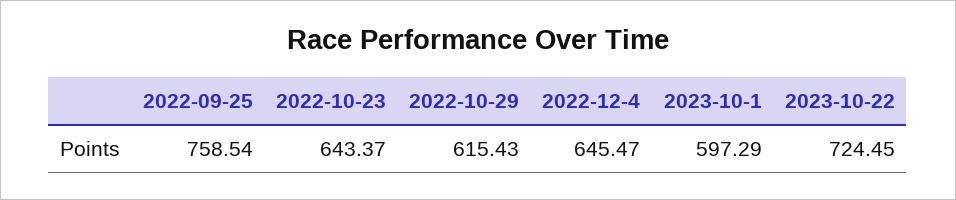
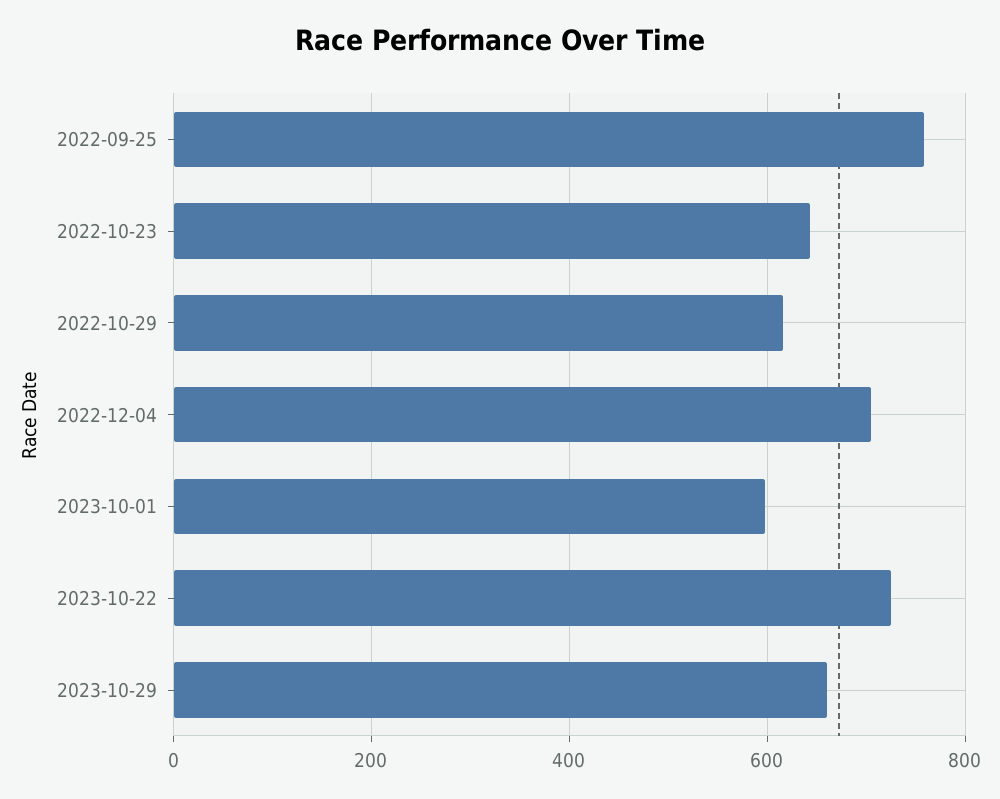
2022-12-4: 645.47 -> 700
2023-10-29: none -> 660

